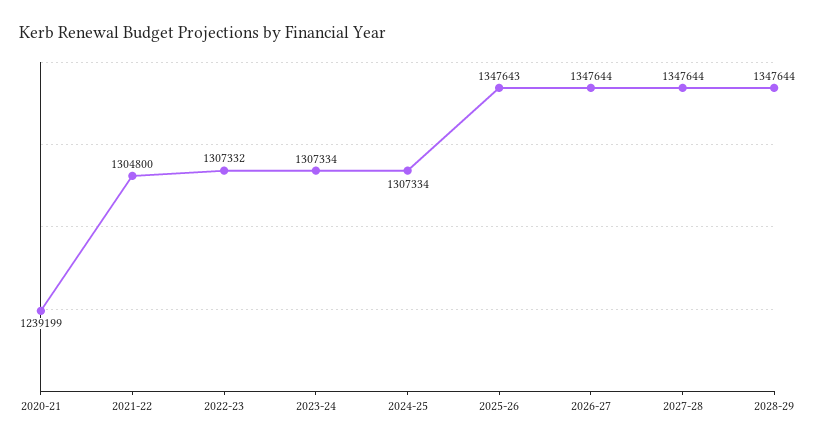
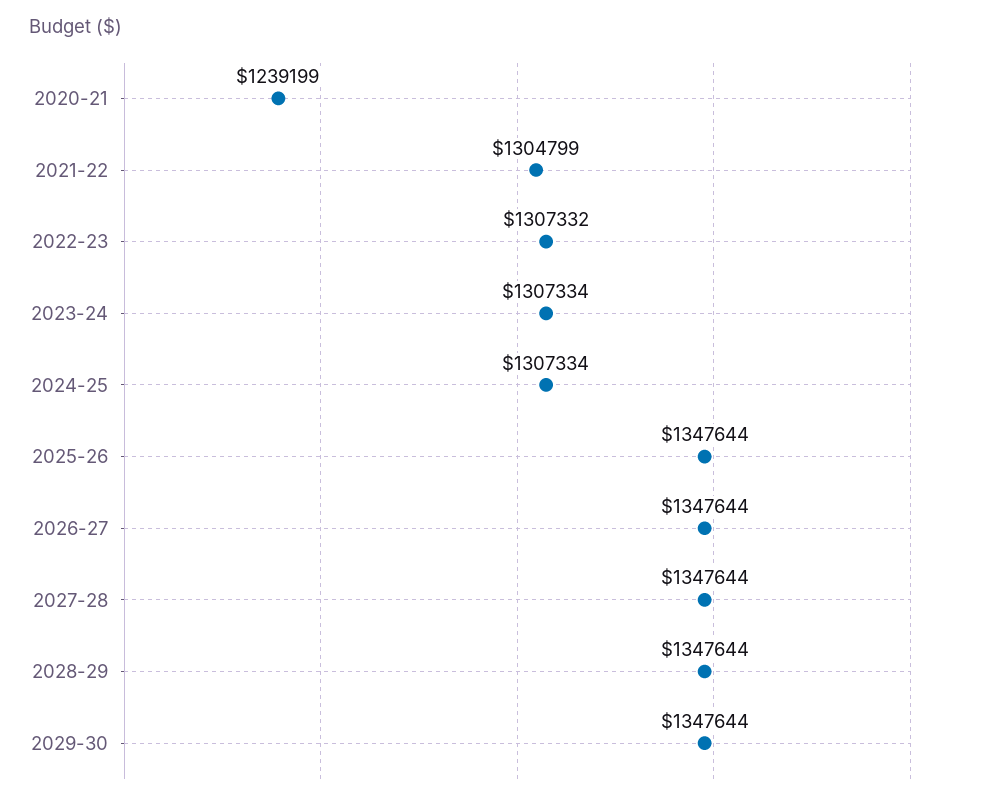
2021-22: 1304800 -> 1304799
2025-26: 1347643 -> 1347644
2029-30: none -> 1347644

